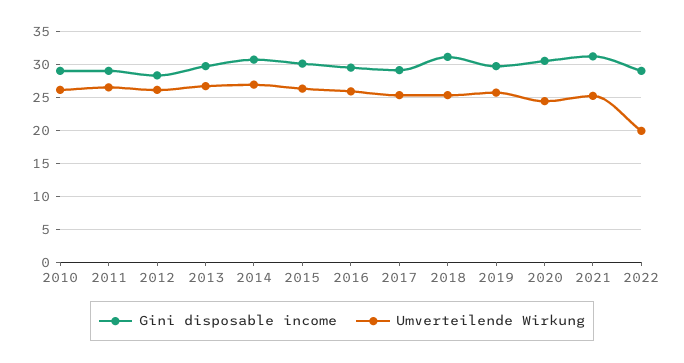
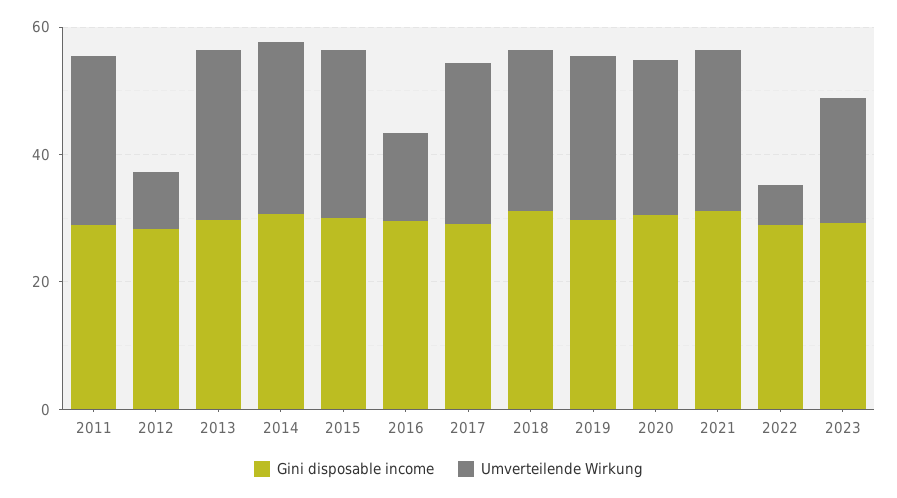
Gini disposable income, 2010: 29 -> none
Umverteilende Wirkung, 2010: 26 -> none
Umverteilende Wirkung, 2012: 26 -> 10
Umverteilende Wirkung, 2016: 26 -> 15
Umverteilende Wirkung, 2022: 20 -> 5
Gini disposable income, 2023: none -> 30
Umverteilende Wirkung, 2023: none -> 20

